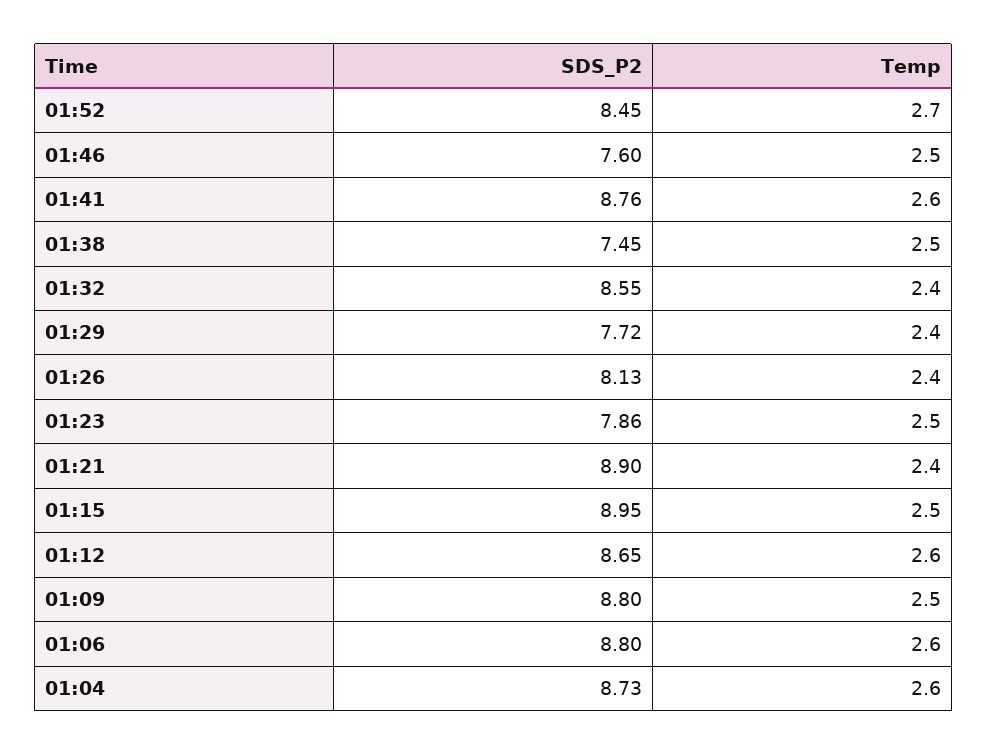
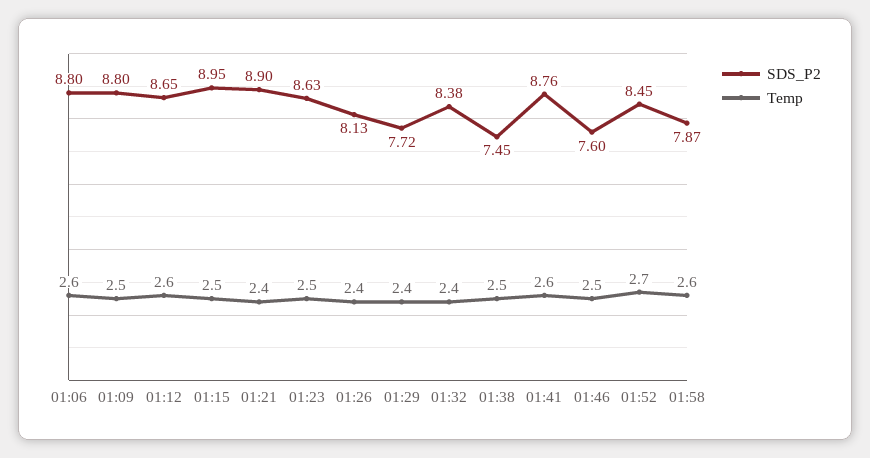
SDS_P2, 01:32: 8.55 -> 8.38
SDS_P2, 01:23: 7.86 -> 8.63
SDS_P2, 01:04: 8.73 -> none
Temp, 01:04: 2.6 -> none
SDS_P2, 01:58: none -> 7.87
Temp, 01:58: none -> 2.6

